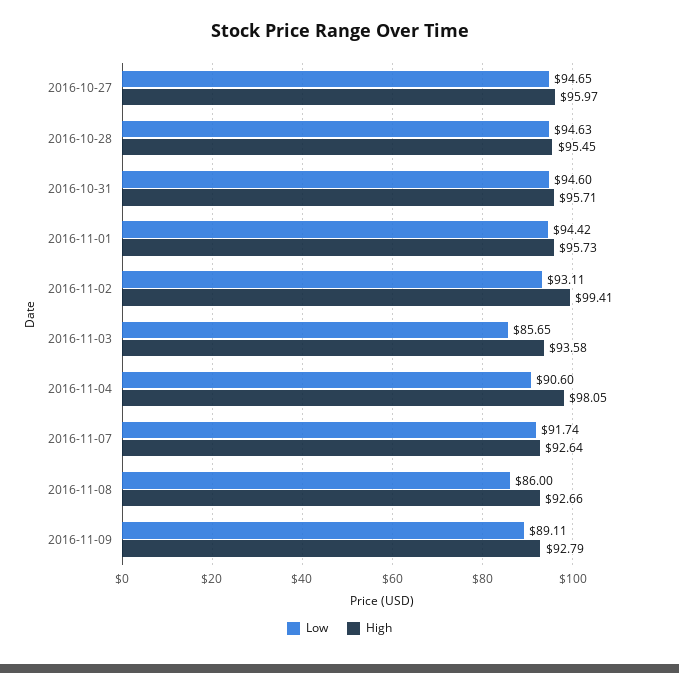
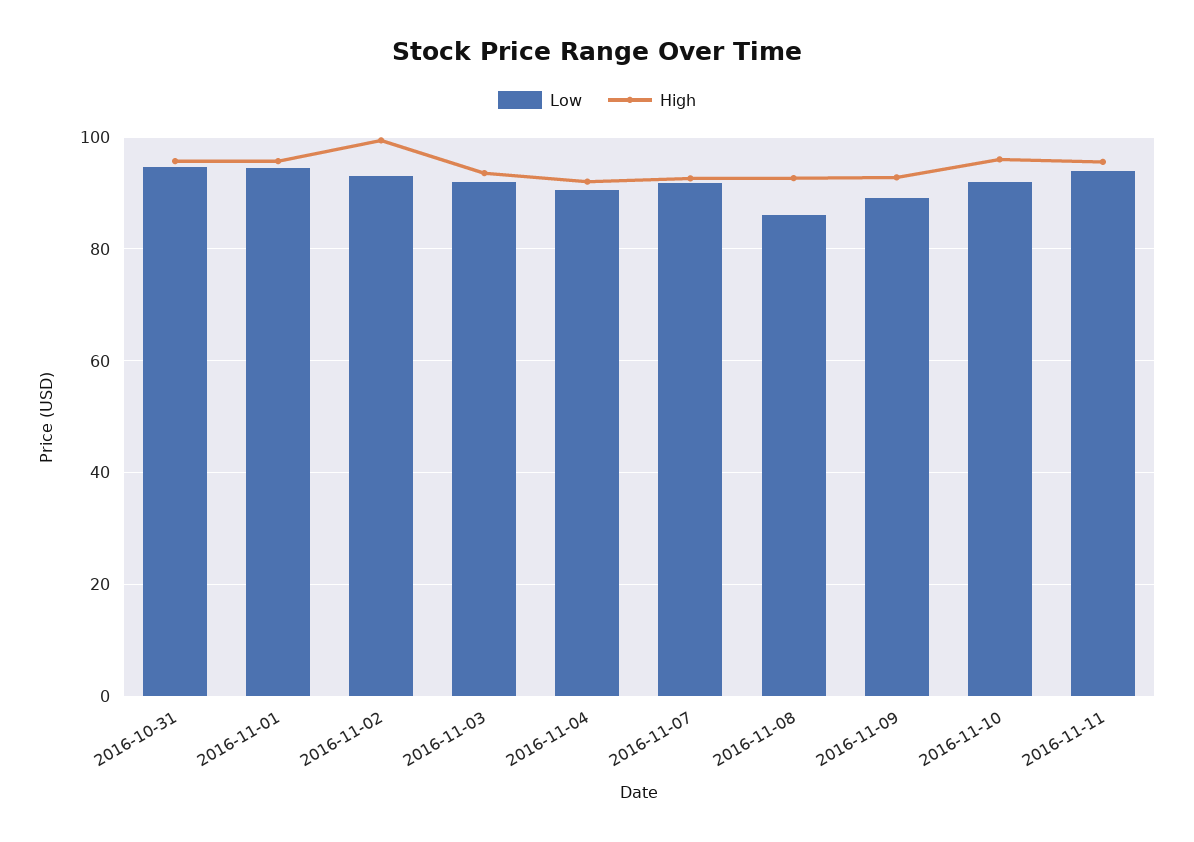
Low, 2016-10-27: 94.65 -> none
High, 2016-10-27: 95.97 -> none
Low, 2016-10-28: 94.63 -> none
High, 2016-10-28: 95.45 -> none
Low, 2016-11-03: 85.65 -> 92
High, 2016-11-04: 98.05 -> 92
Low, 2016-11-10: none -> 92
High, 2016-11-10: none -> 96
Low, 2016-11-11: none -> 94
High, 2016-11-11: none -> 96

